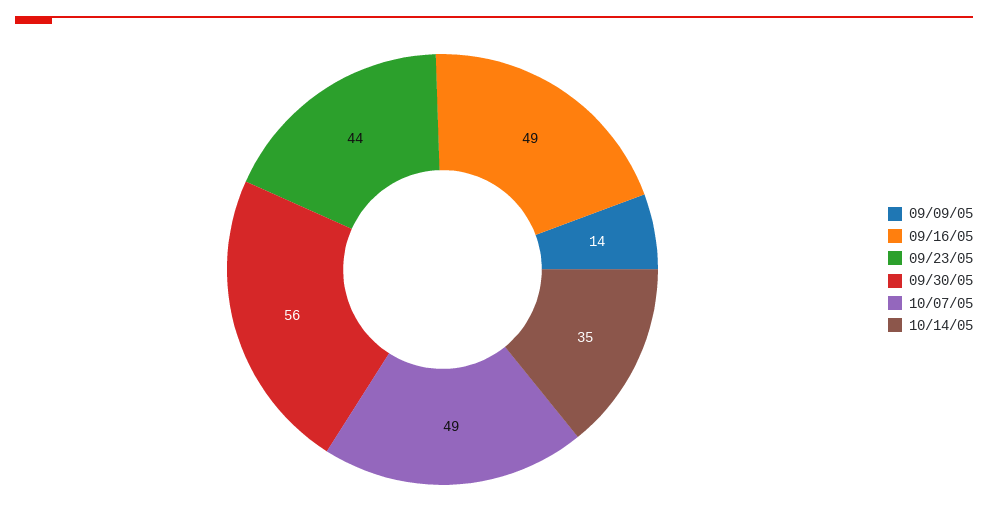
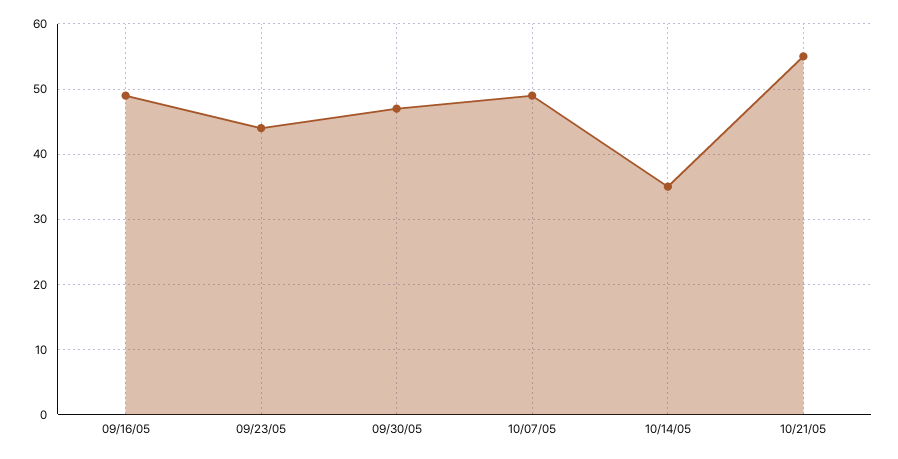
09/09/05: 14 -> none
09/30/05: 56 -> 47
10/21/05: none -> 55

